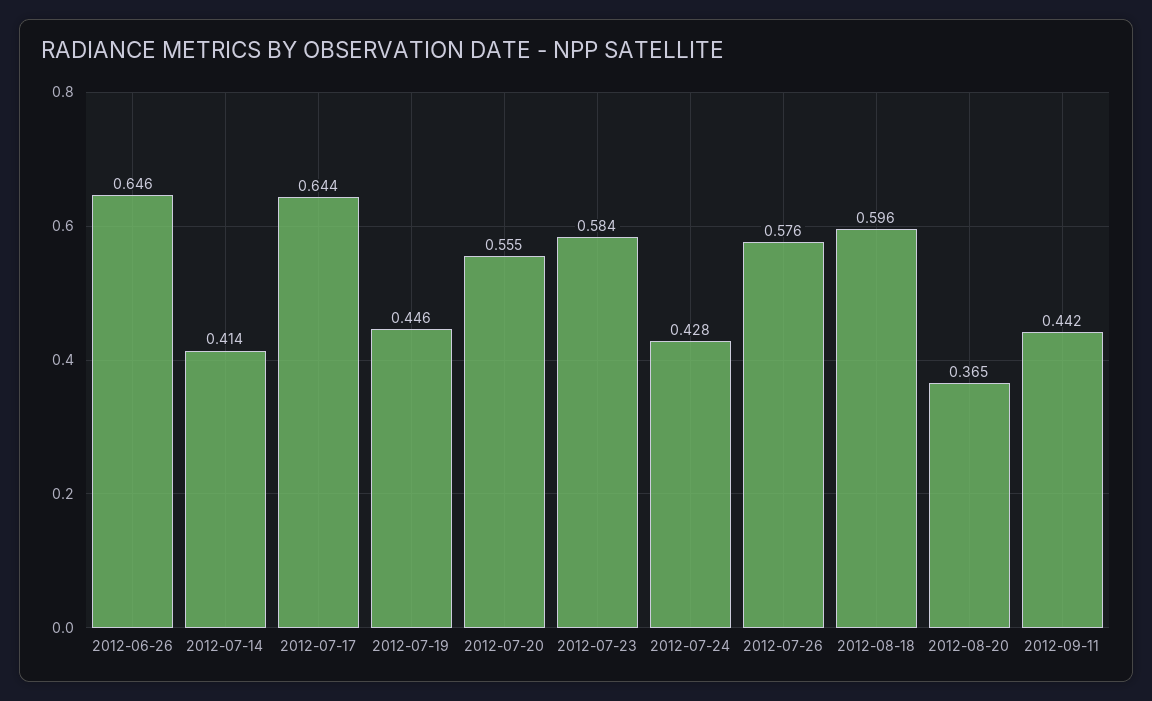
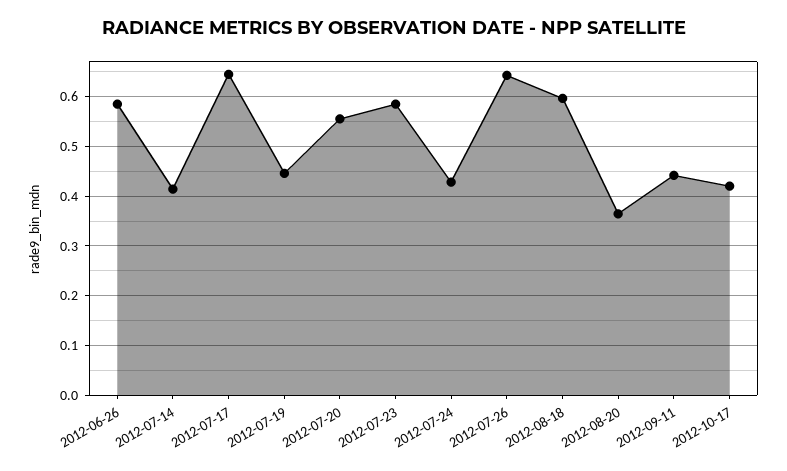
2012-06-26: 0.646 -> 0.58
2012-07-26: 0.576 -> 0.64
2012-10-17: none -> 0.42

